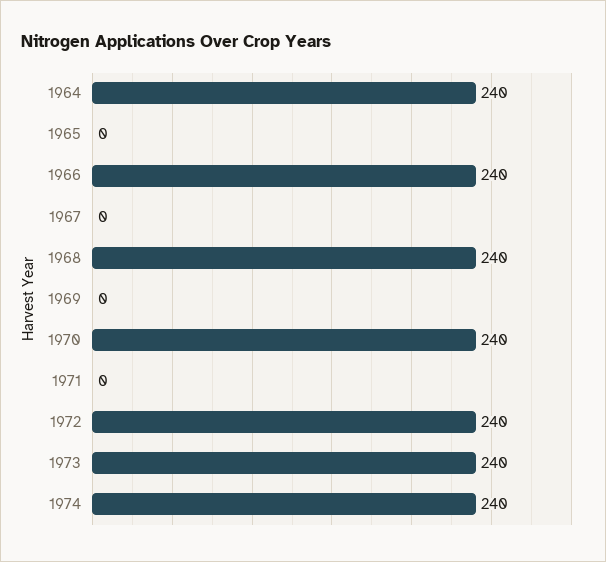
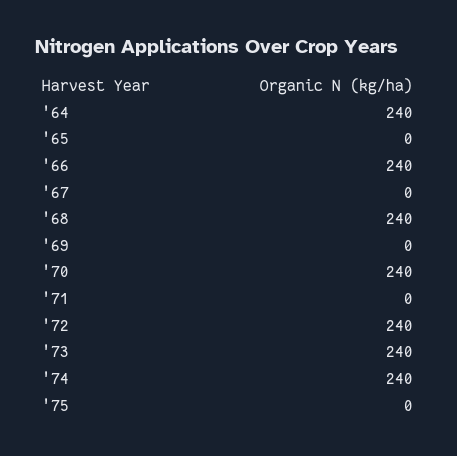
'75: none -> 0

